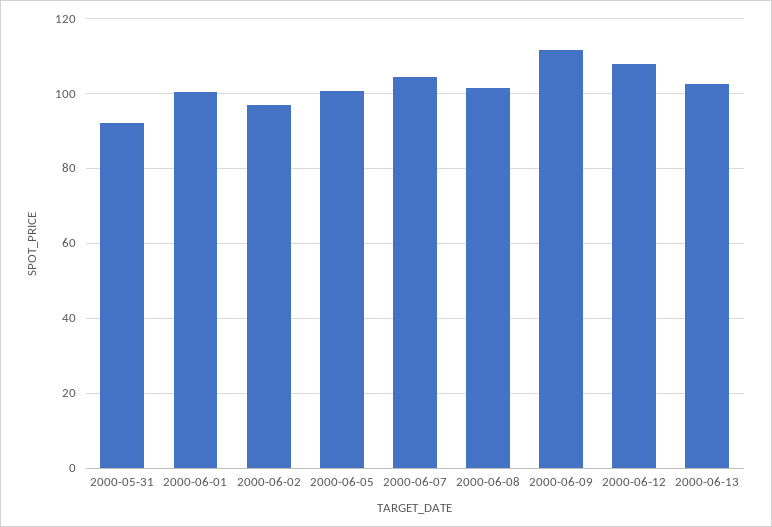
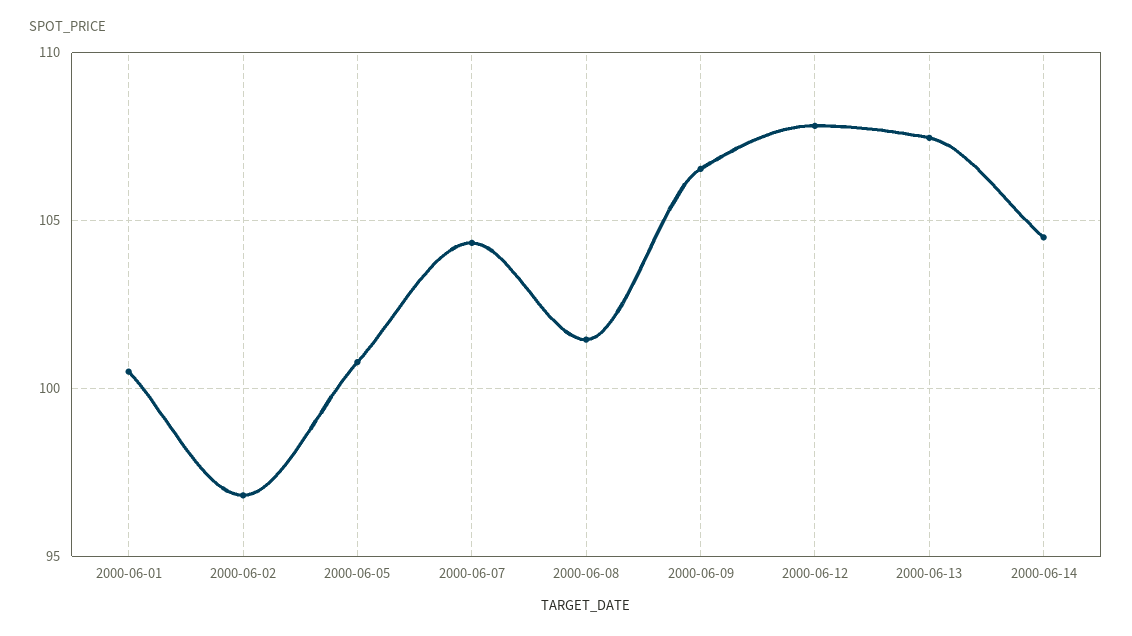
2000-05-31: 92 -> none
2000-06-09: 112 -> 106.5
2000-06-13: 102 -> 107.5
2000-06-14: none -> 104.5

